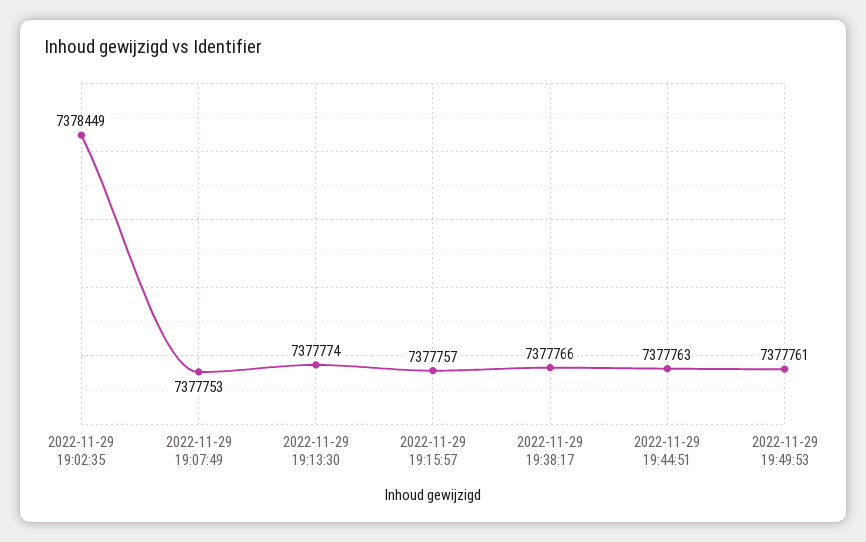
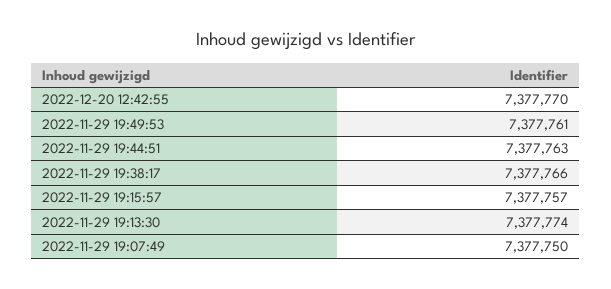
2022-11-29 19:02:35: 7378449 -> none
2022-11-29 19:07:49: 7377753 -> 7377750
2022-12-20 12:42:55: none -> 7377770

